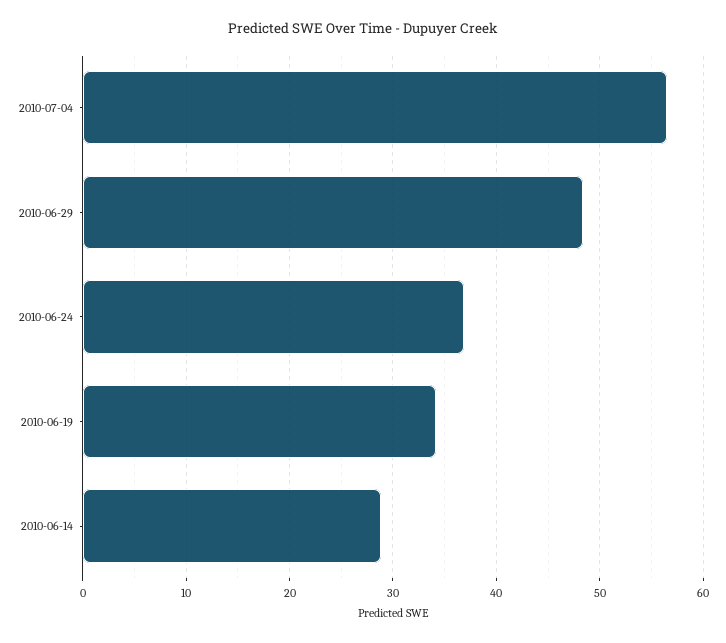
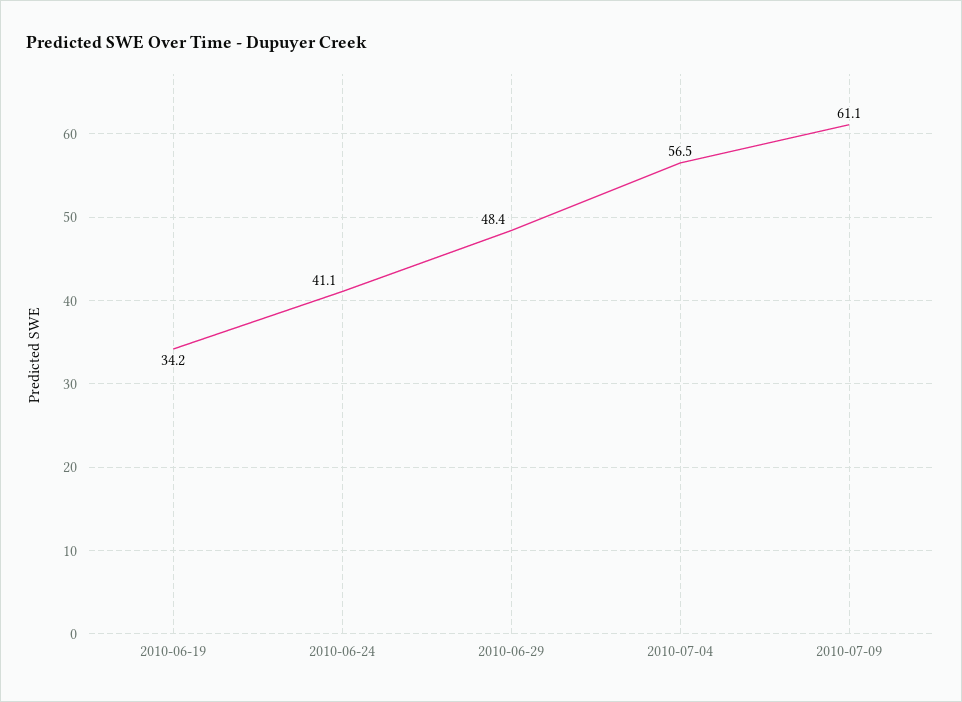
2010-06-24: 37 -> 41.1
2010-06-14: 29 -> none
2010-07-09: none -> 61.1

